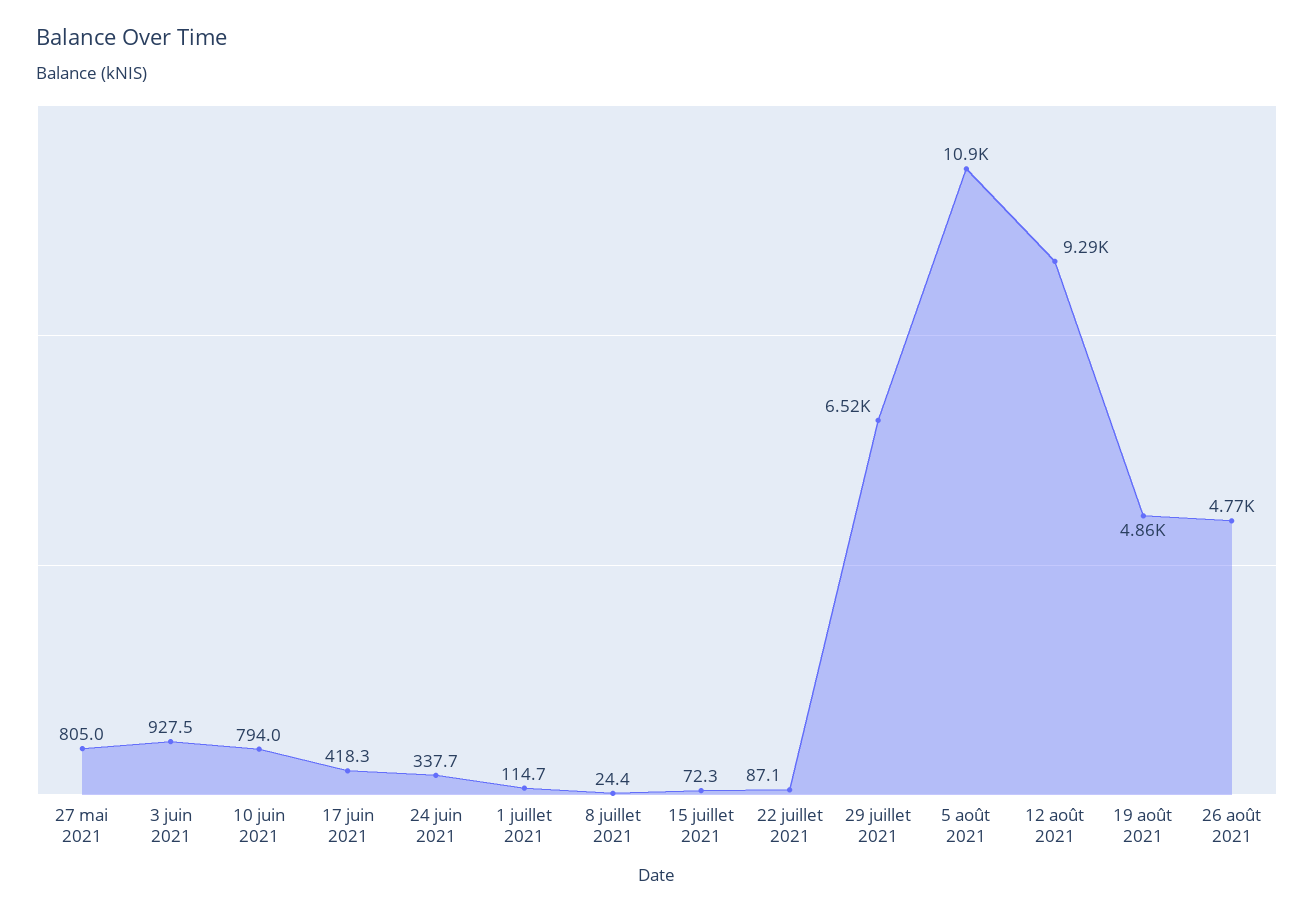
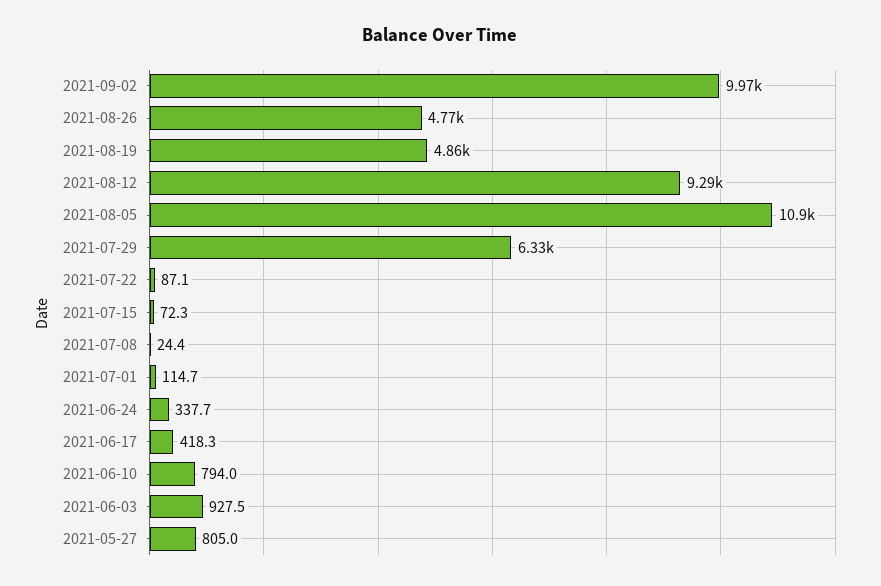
29 juillet 2021: 6520 -> 6330
2021-09-02: none -> 9970

